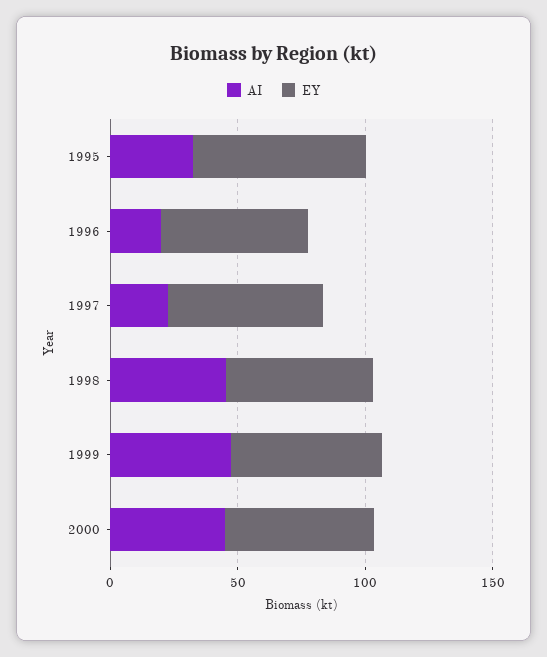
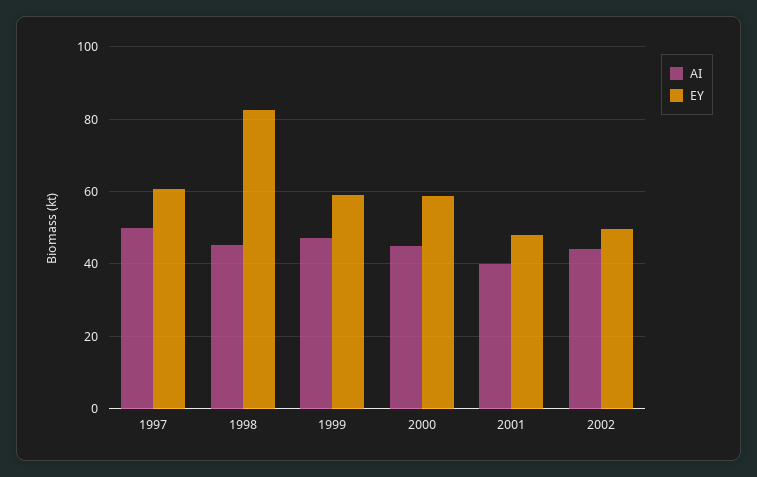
AI, 1995: 30 -> none
EY, 1995: 70 -> none
AI, 1996: 20 -> none
EY, 1996: 60 -> none
AI, 1997: 20 -> 50
EY, 1998: 60 -> 82
AI, 2001: none -> 40
EY, 2001: none -> 48
AI, 2002: none -> 44
EY, 2002: none -> 50

